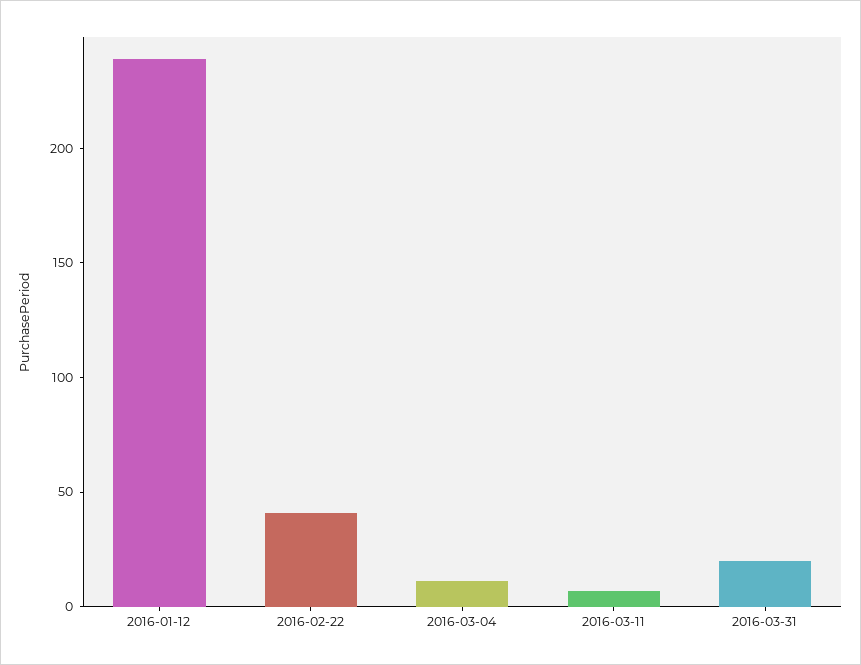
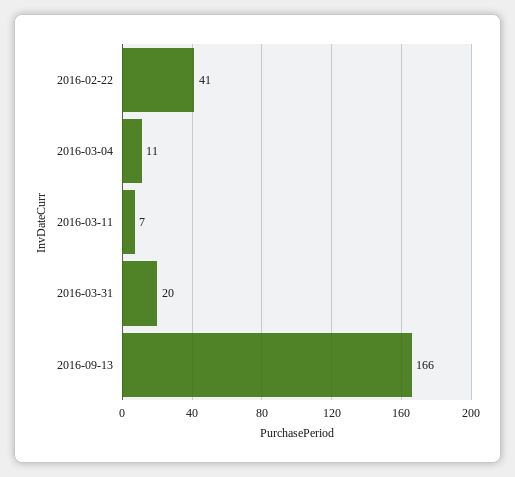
2016-01-12: 240 -> none
2016-09-13: none -> 166

